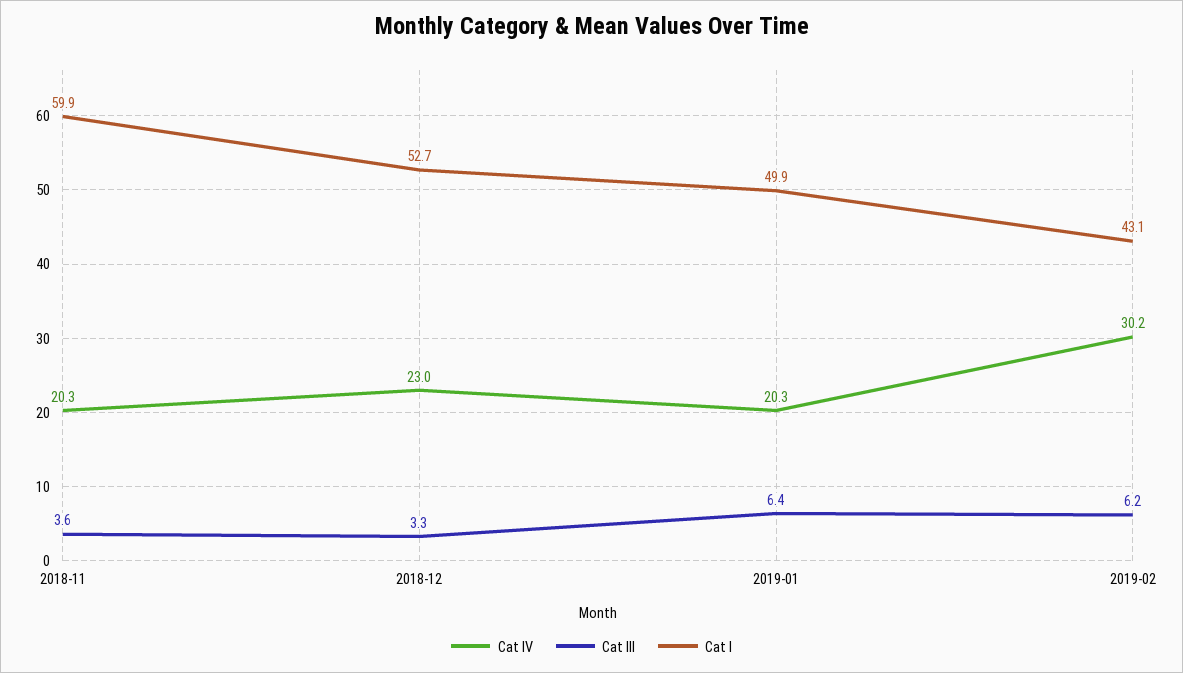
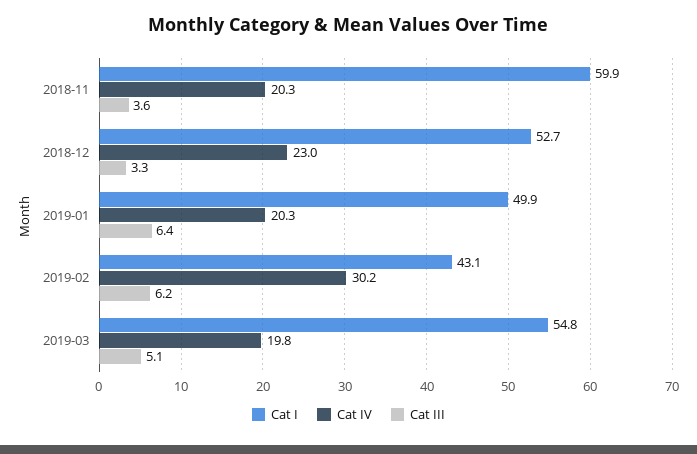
Cat I, 2019-03: none -> 54.8
Cat IV, 2019-03: none -> 19.8
Cat III, 2019-03: none -> 5.1

